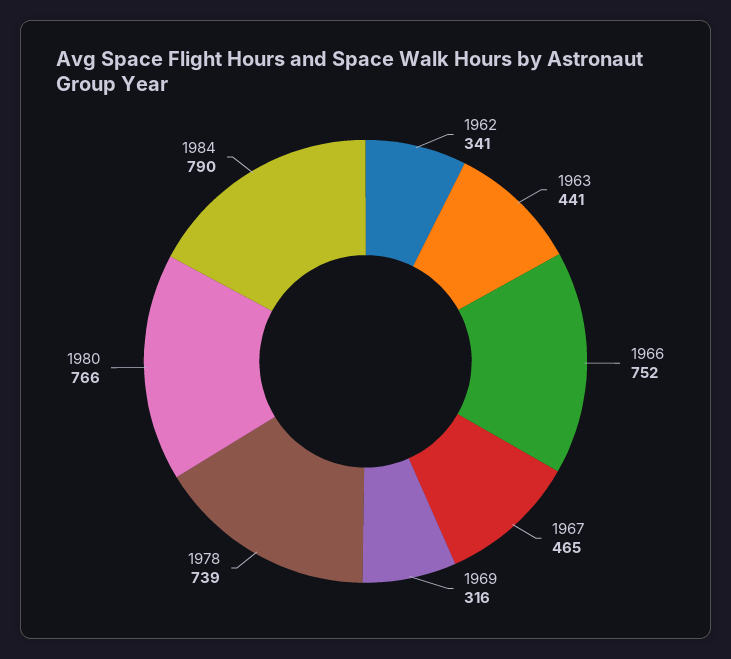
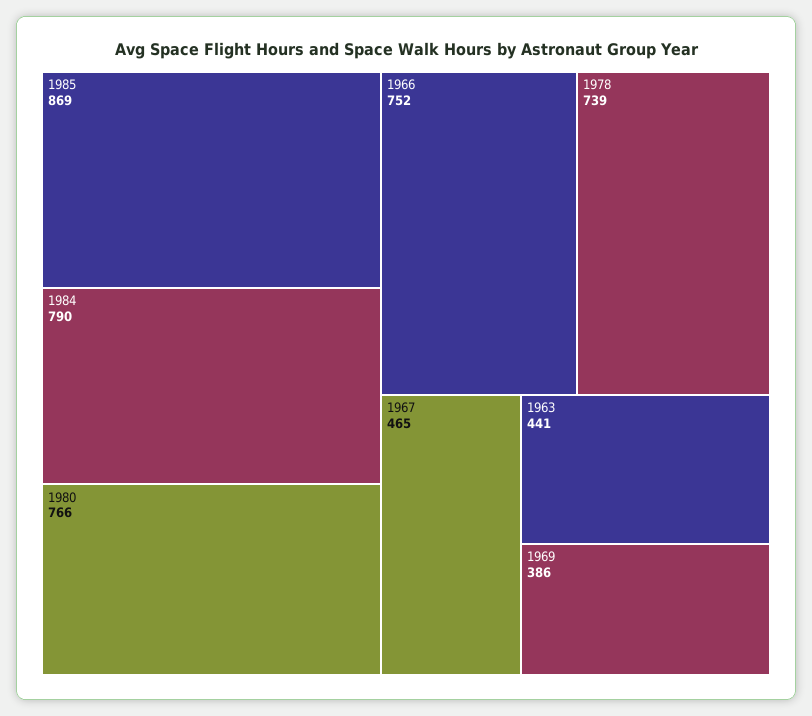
1962: 341 -> none
1969: 316 -> 386
1985: none -> 869

